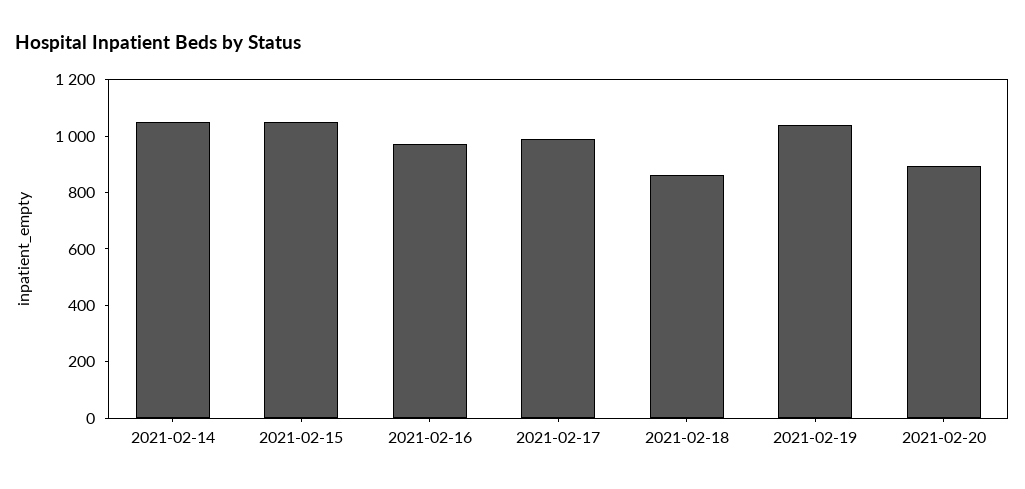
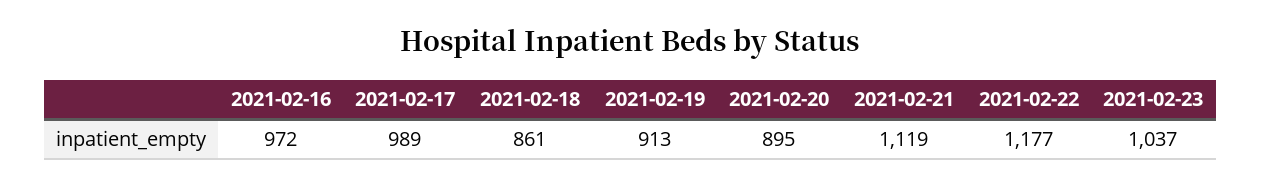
2021-02-14: 1050 -> none
2021-02-15: 1050 -> none
2021-02-19: 1050 -> 913
2021-02-21: none -> 1119
2021-02-22: none -> 1177
2021-02-23: none -> 1037

